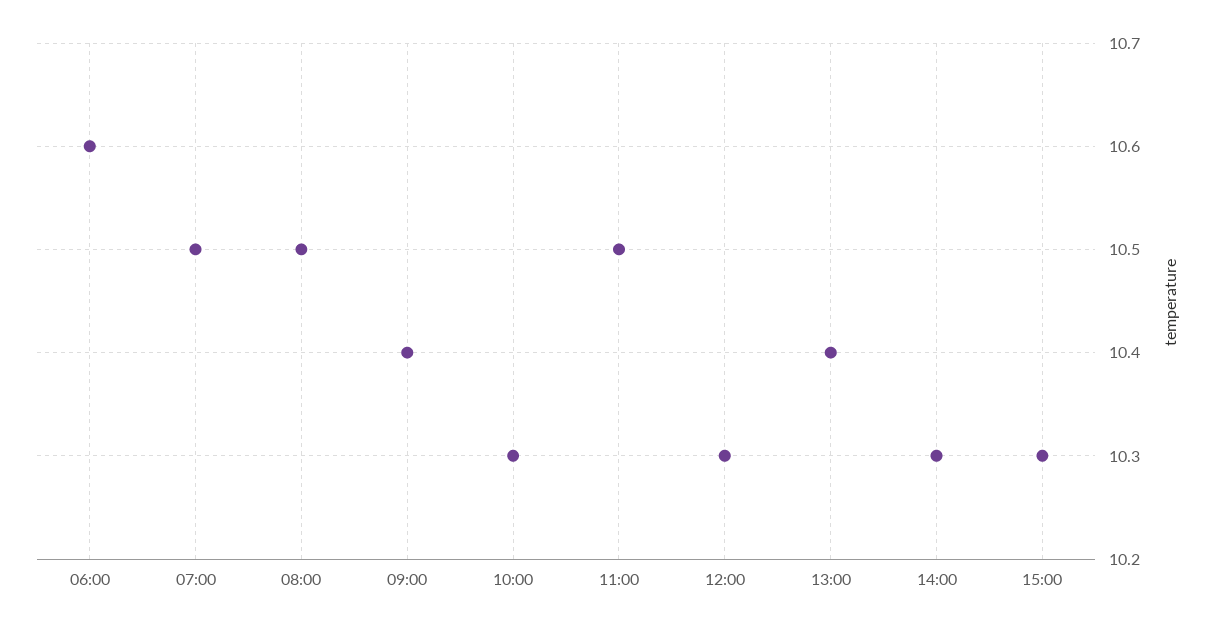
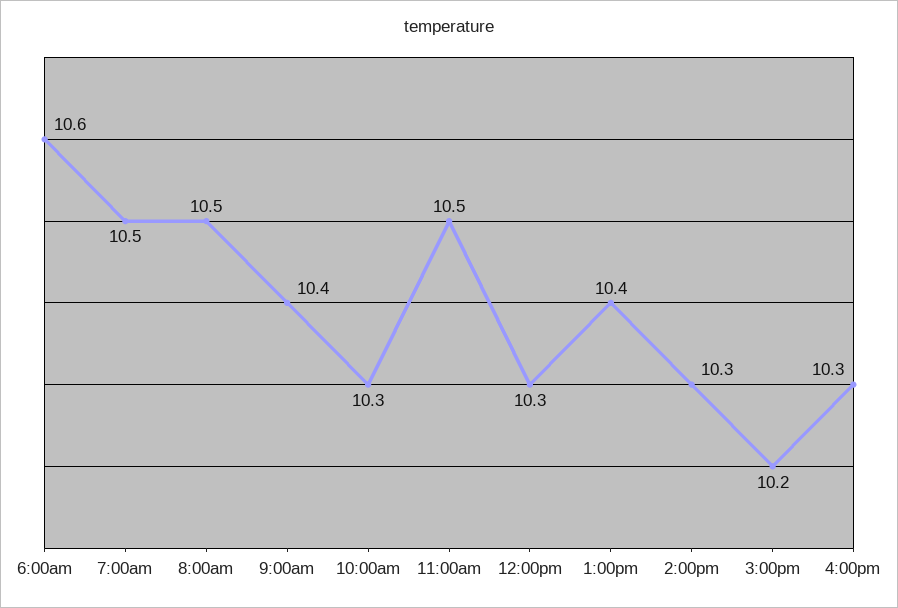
15:00: 10.3 -> 10.2
4:00pm: none -> 10.3

